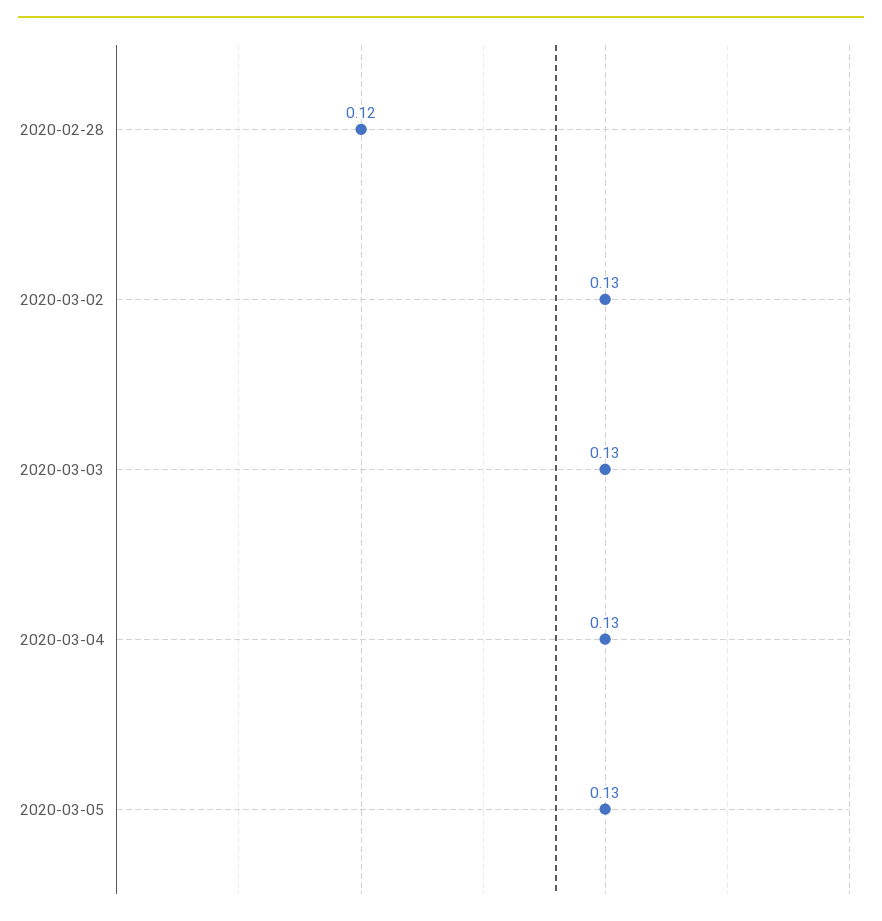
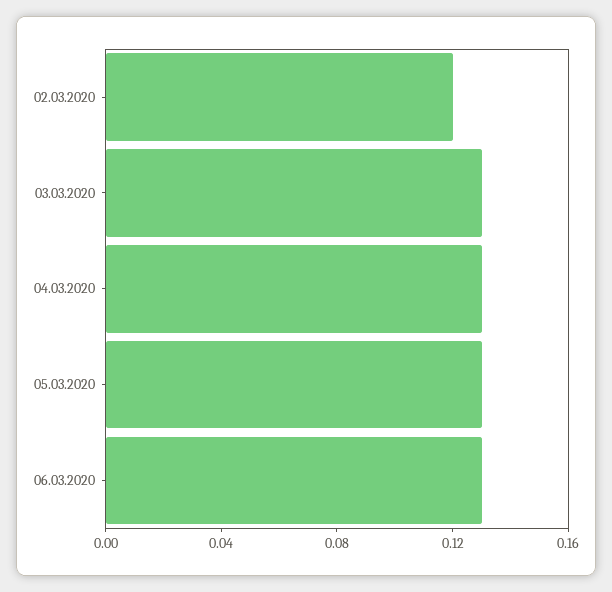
2020-02-28: 0.12 -> none
2020-03-02: 0.13 -> 0.12
06.03.2020: none -> 0.13

